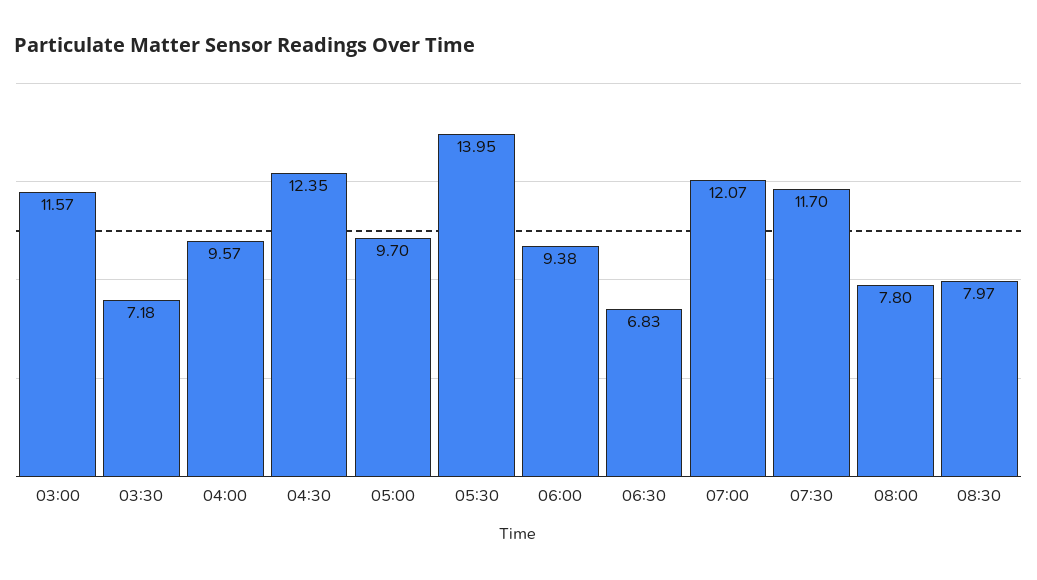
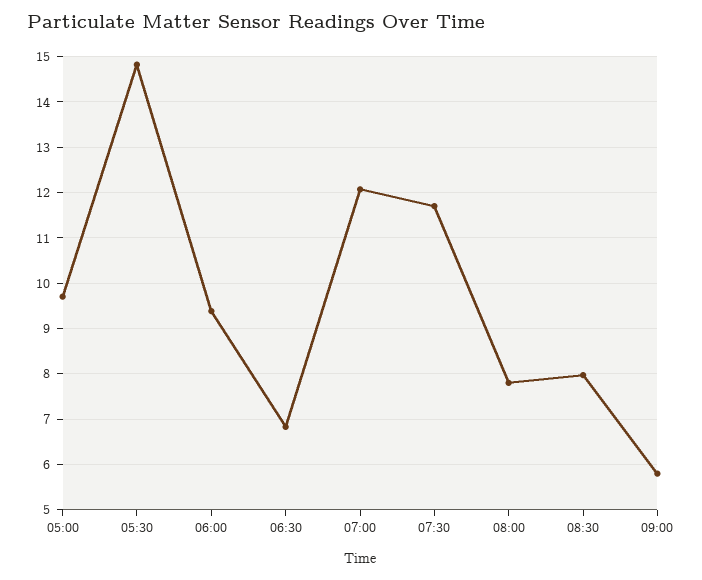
03:00: 11.57 -> none
03:30: 7.18 -> none
04:00: 9.57 -> none
04:30: 12.35 -> none
05:30: 13.95 -> 14.8
09:00: none -> 5.8

